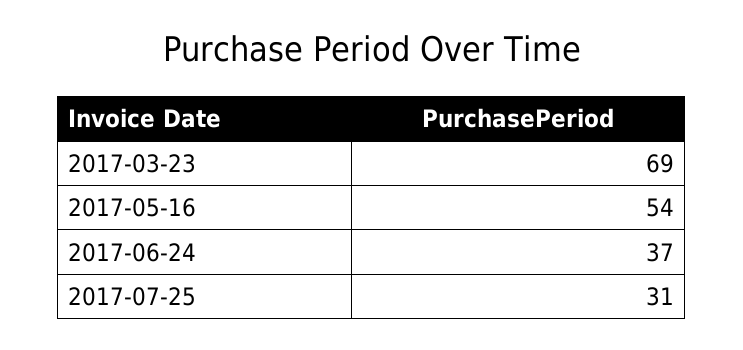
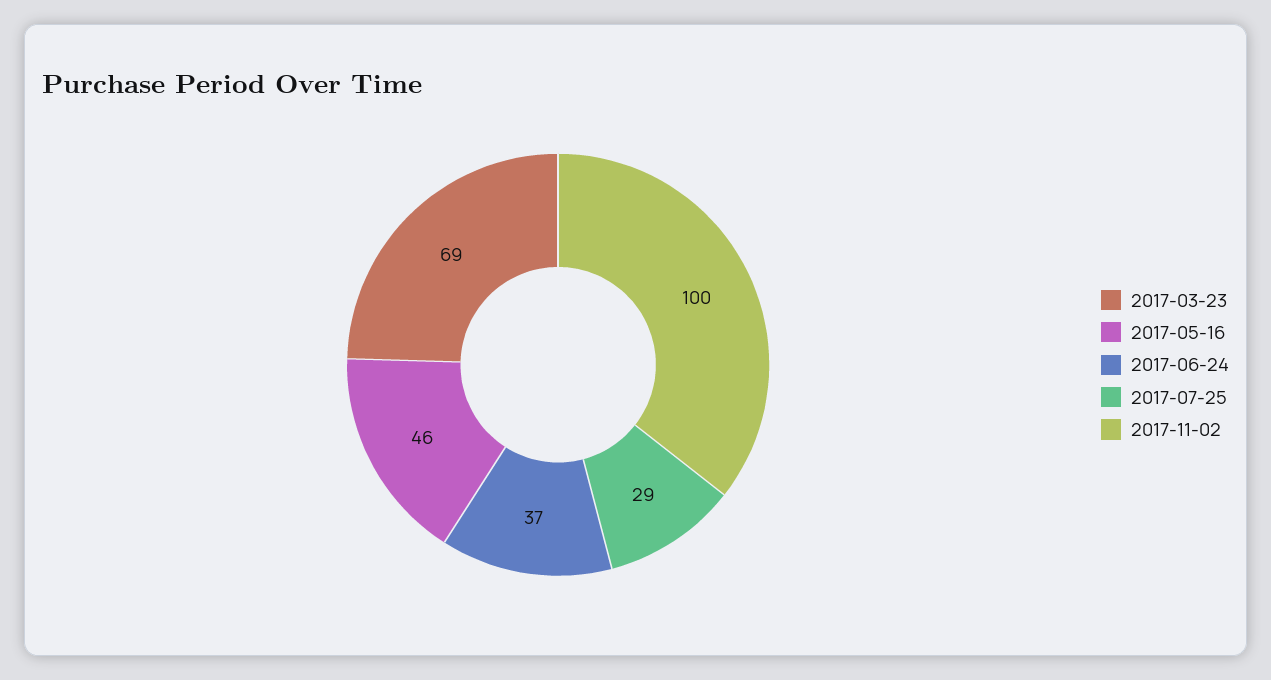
2017-05-16: 54 -> 46
2017-07-25: 31 -> 29
2017-11-02: none -> 100

